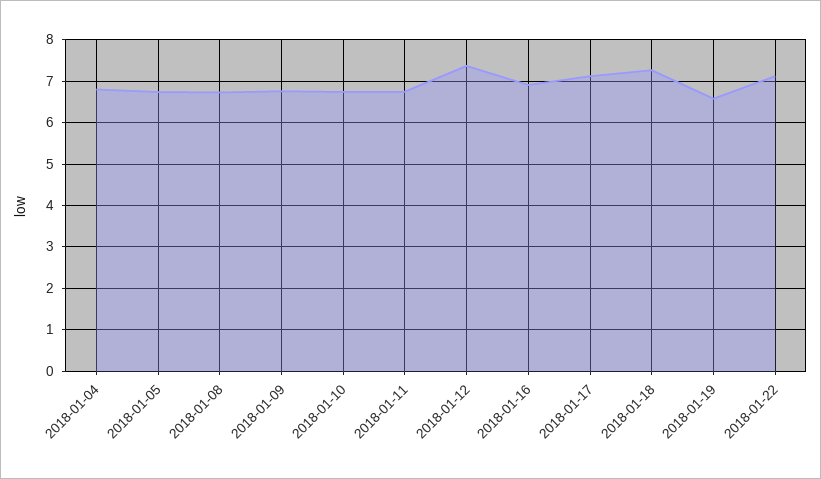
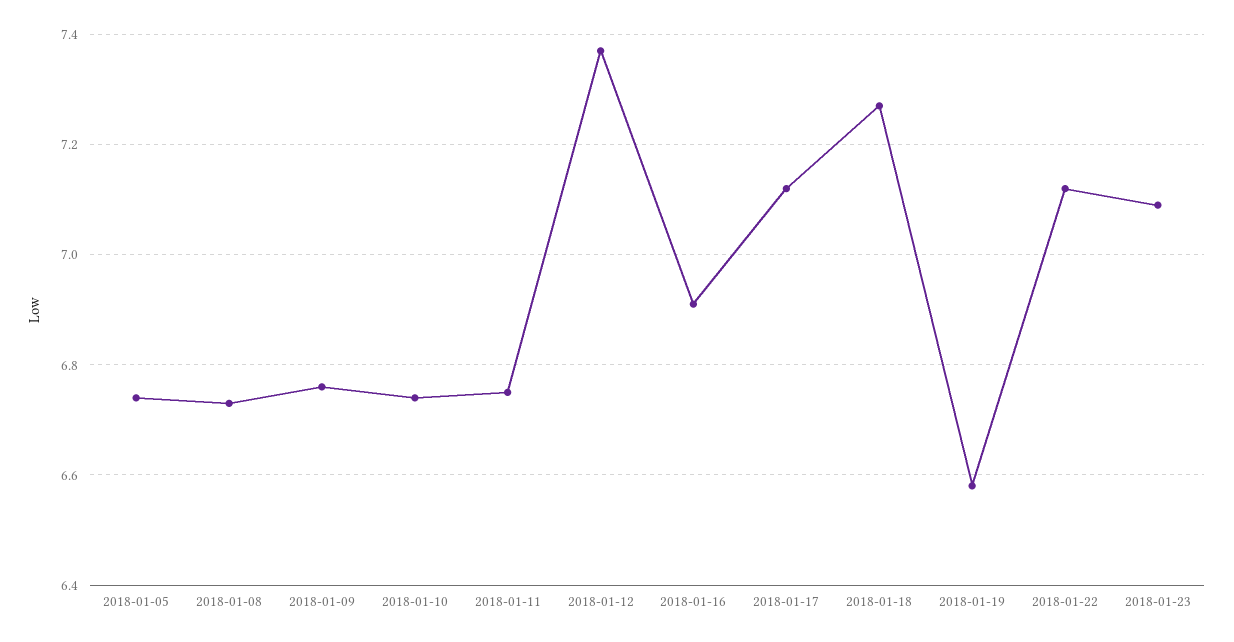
2018-01-04: 6.8 -> none
2018-01-23: none -> 7.1

